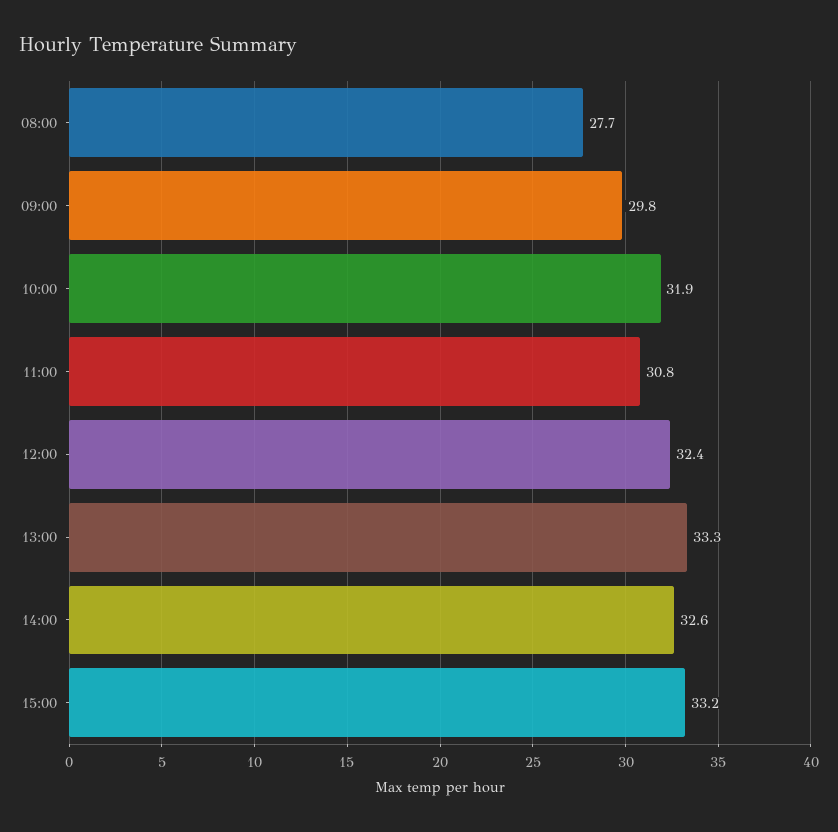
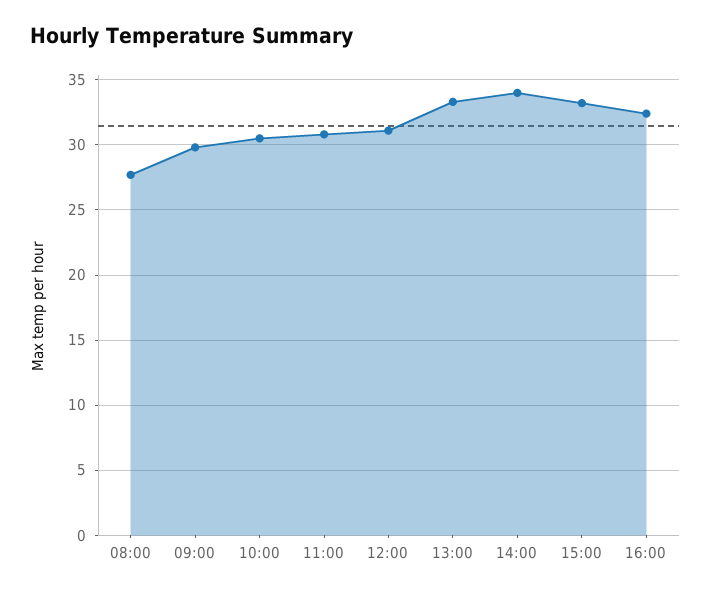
10:00: 31.9 -> 30.5
12:00: 32.4 -> 31
14:00: 32.6 -> 34
16:00: none -> 32.5

